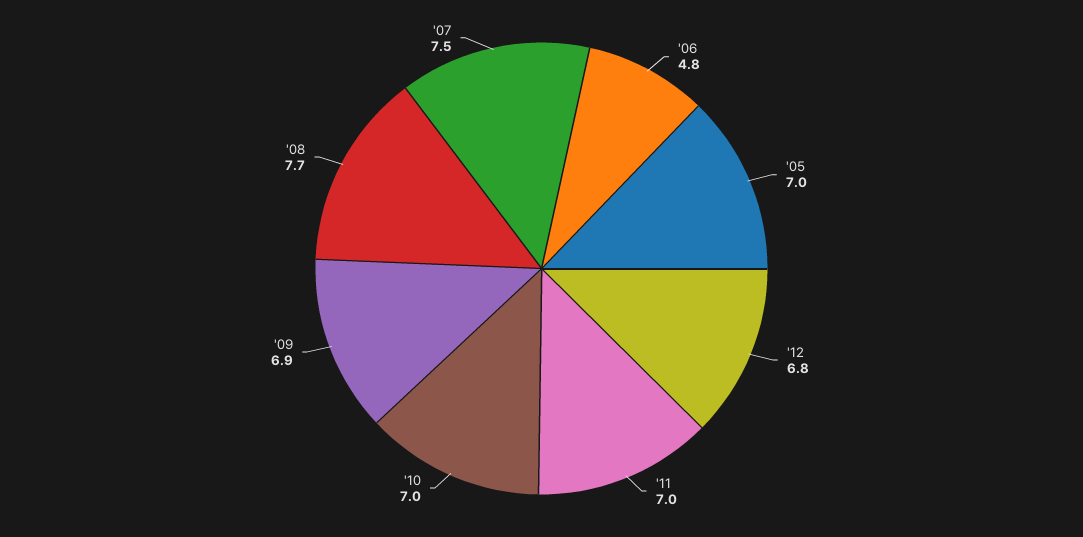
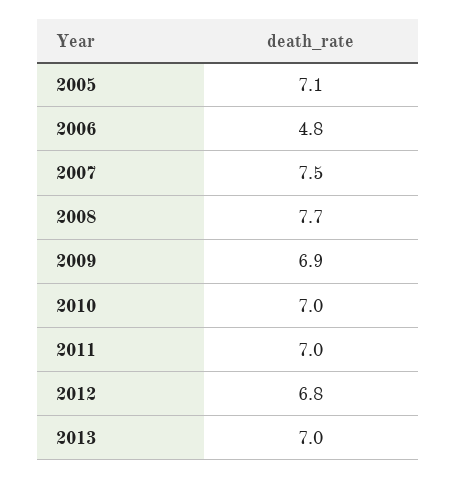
'05: 7 -> 7.1
2013: none -> 7

